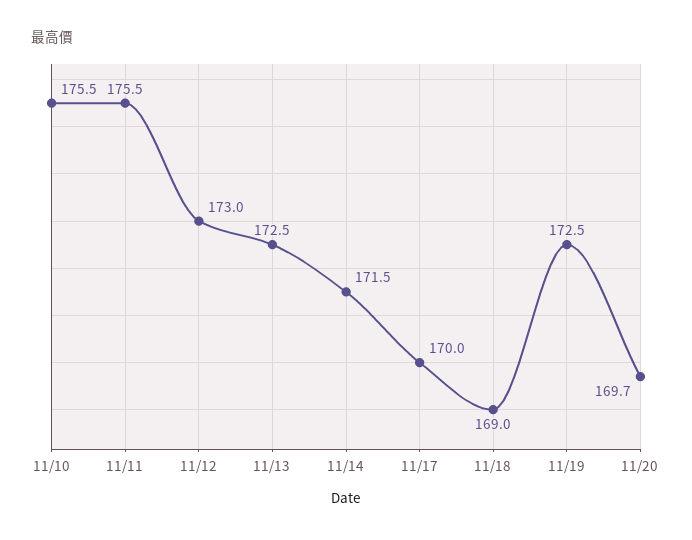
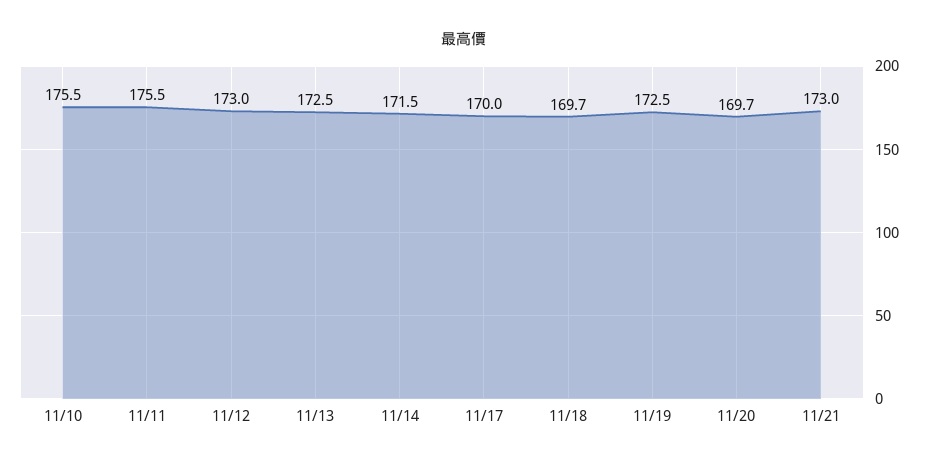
11/18: 169 -> 169.7
11/21: none -> 173

